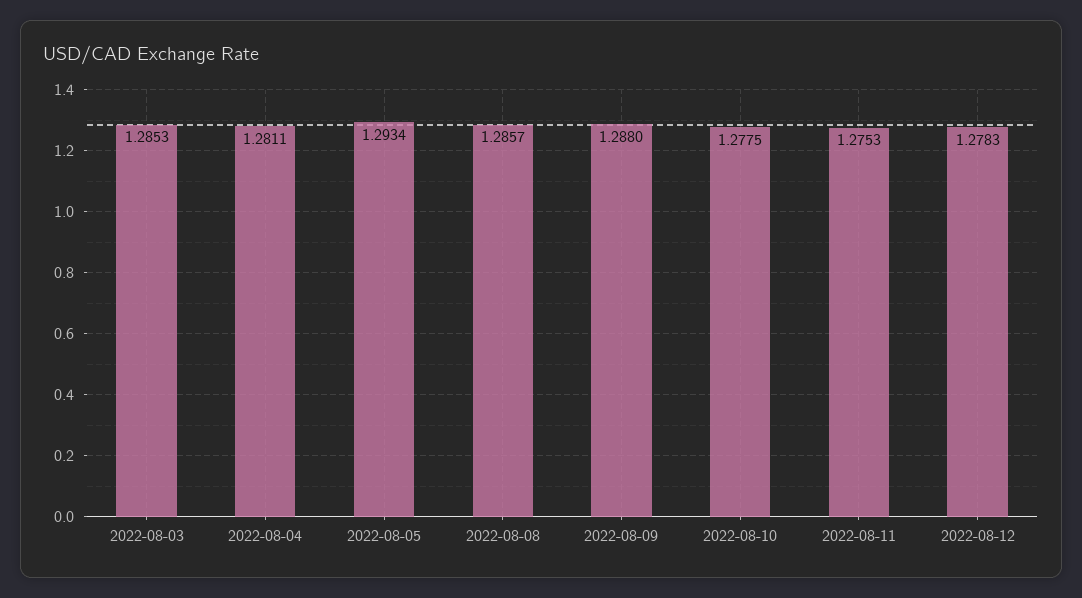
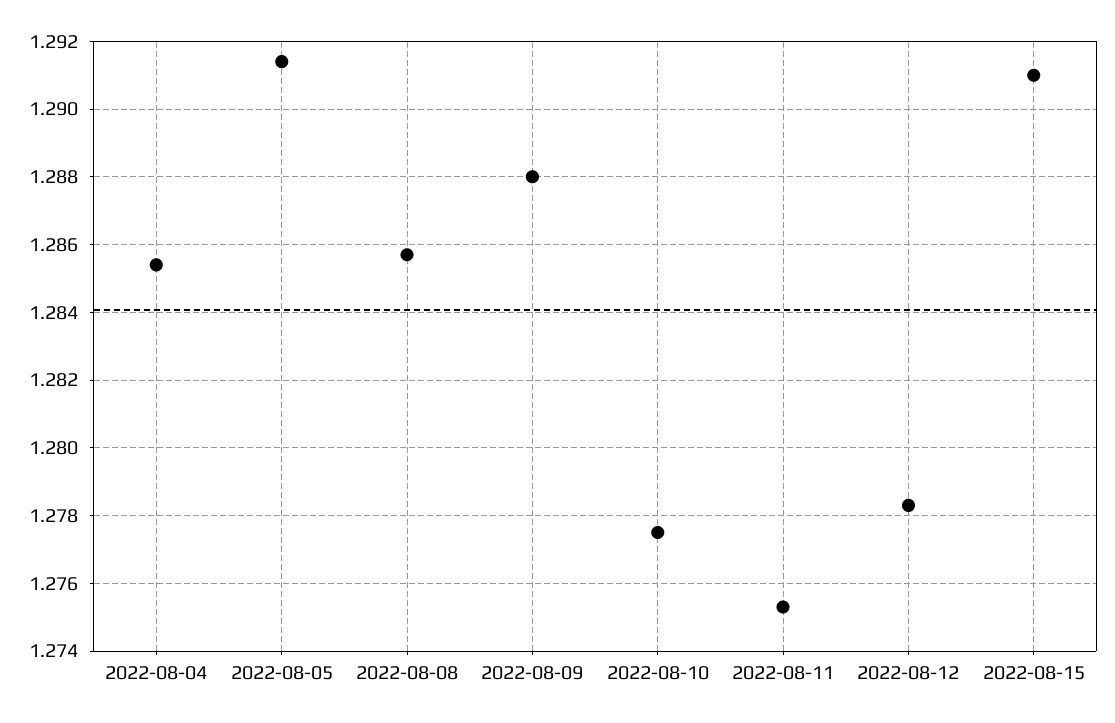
2022-08-03: 1.2853 -> none
2022-08-04: 1.2811 -> 1.2855
2022-08-05: 1.2934 -> 1.2915
2022-08-15: none -> 1.291

